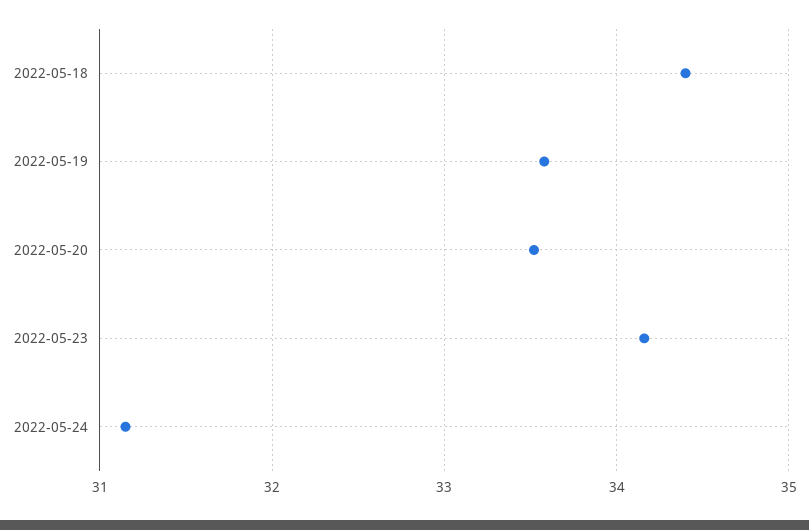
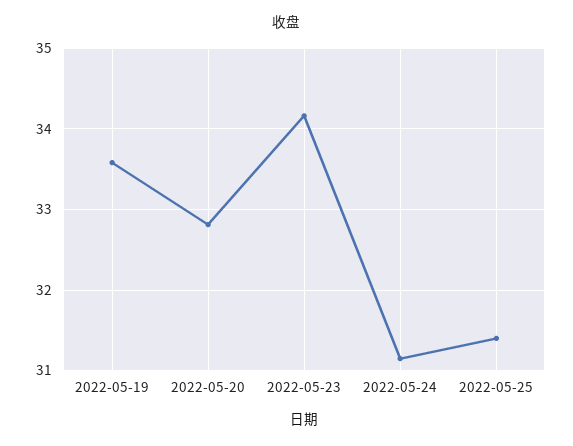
2022-05-18: 34.4 -> none
2022-05-20: 33.5 -> 32.8
2022-05-25: none -> 31.4

